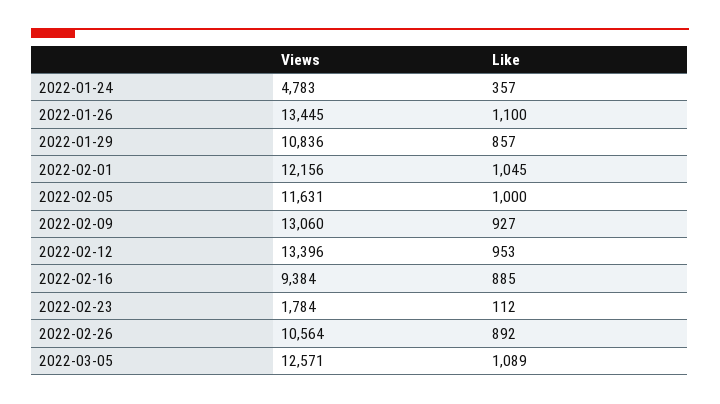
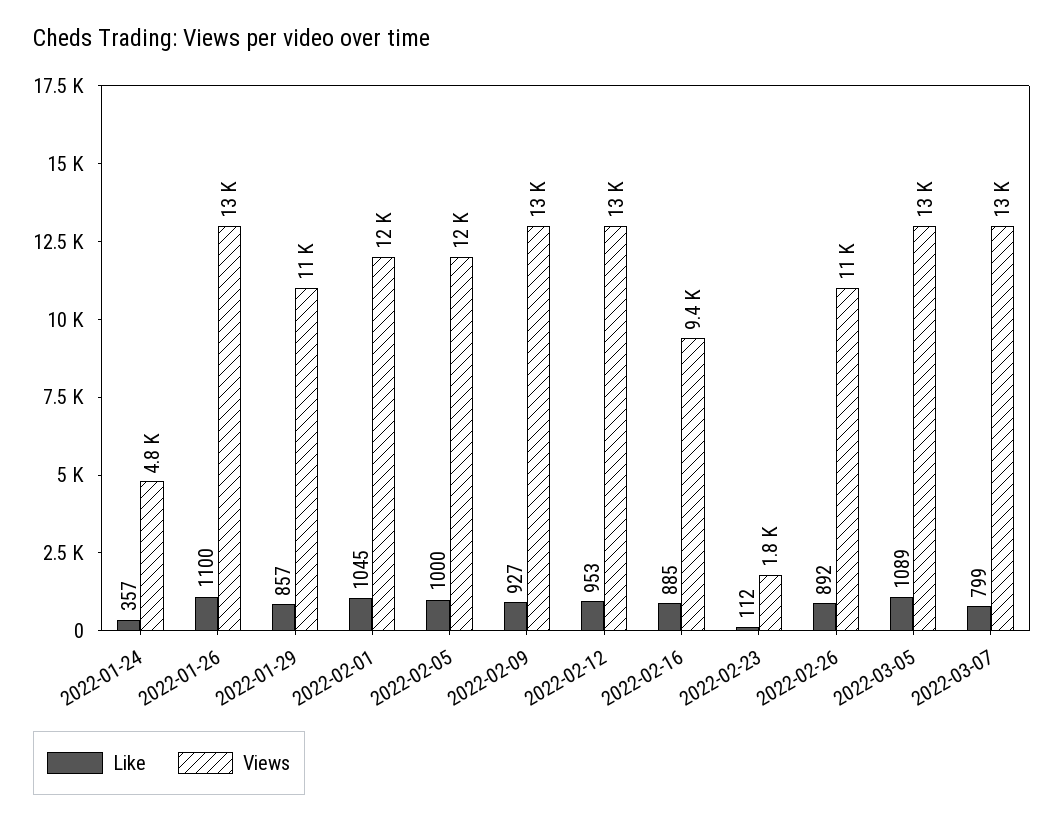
Like, 2022-03-07: none -> 799
Views, 2022-03-07: none -> 13000

